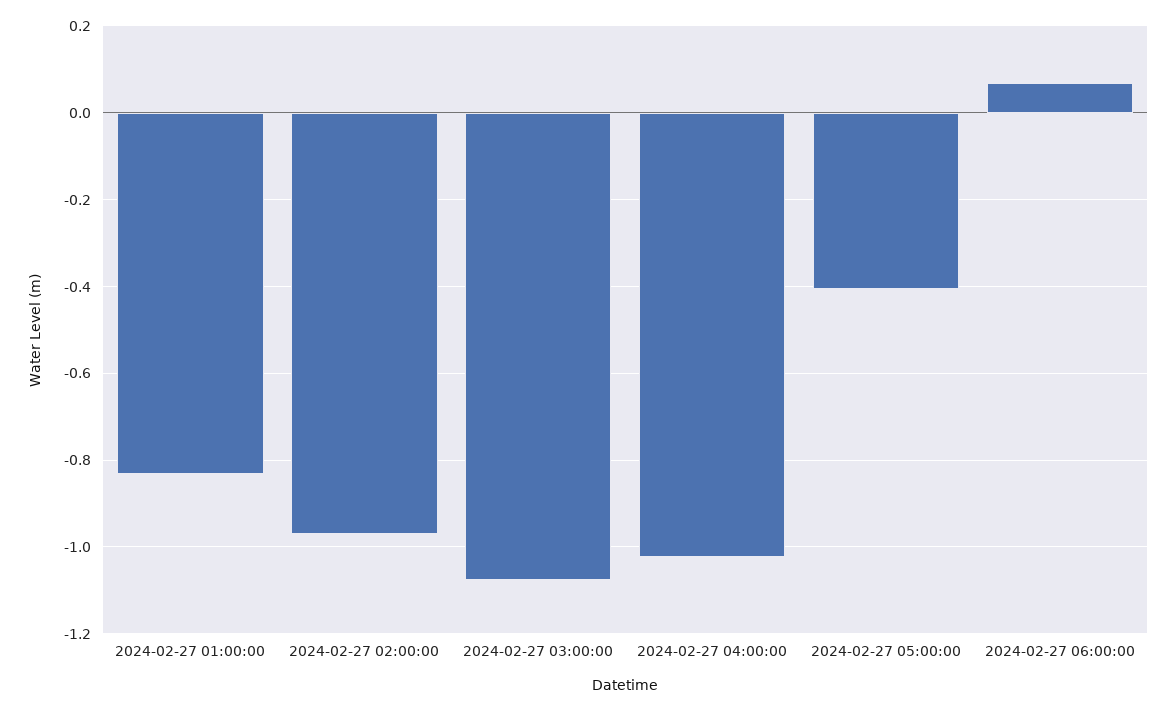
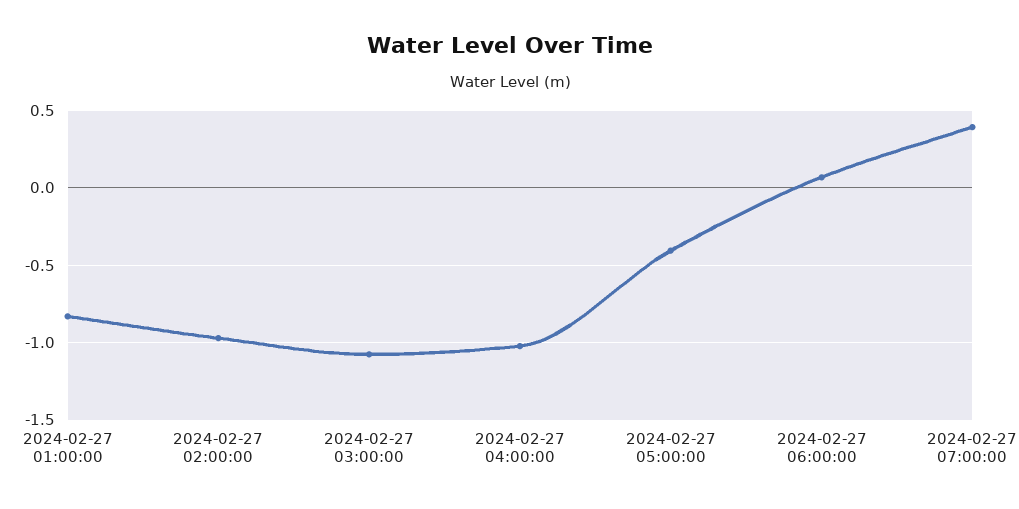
2024-02-27 07:00:00: none -> 0.4

